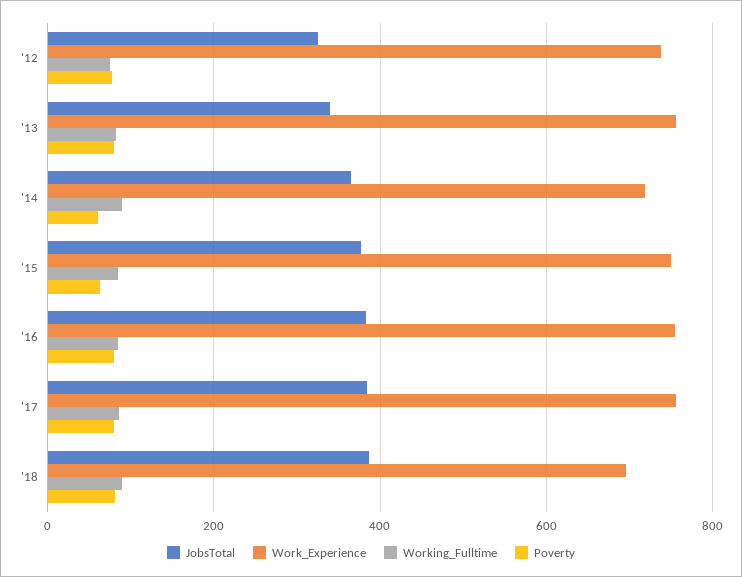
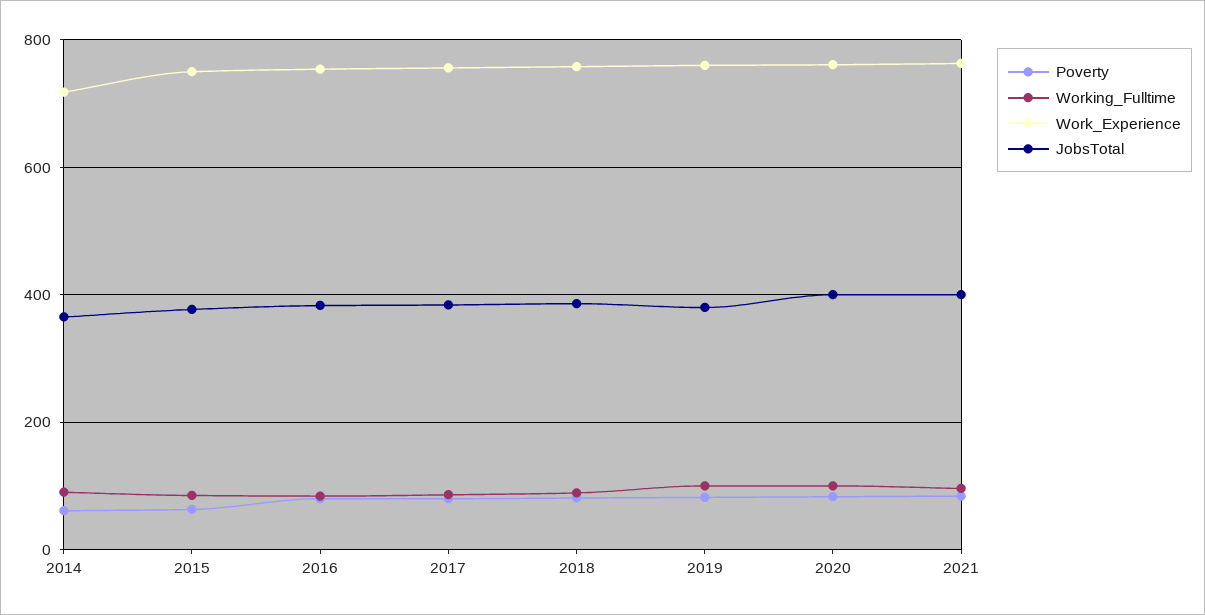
JobsTotal, '12: 320 -> none
Work_Experience, '12: 740 -> none
Working_Fulltime, '12: 80 -> none
Poverty, '12: 80 -> none
JobsTotal, '13: 340 -> none
Work_Experience, '13: 760 -> none
Working_Fulltime, '13: 80 -> none
Poverty, '13: 80 -> none
Work_Experience, '18: 700 -> 760
Poverty, 2019: none -> 80
Working_Fulltime, 2019: none -> 100
Work_Experience, 2019: none -> 760
JobsTotal, 2019: none -> 380
Poverty, 2020: none -> 80
Working_Fulltime, 2020: none -> 100
Work_Experience, 2020: none -> 760
JobsTotal, 2020: none -> 400
Poverty, 2021: none -> 80
Working_Fulltime, 2021: none -> 100
Work_Experience, 2021: none -> 760
JobsTotal, 2021: none -> 400

